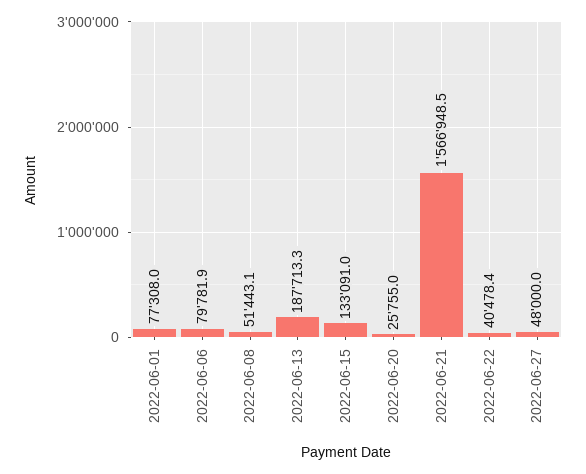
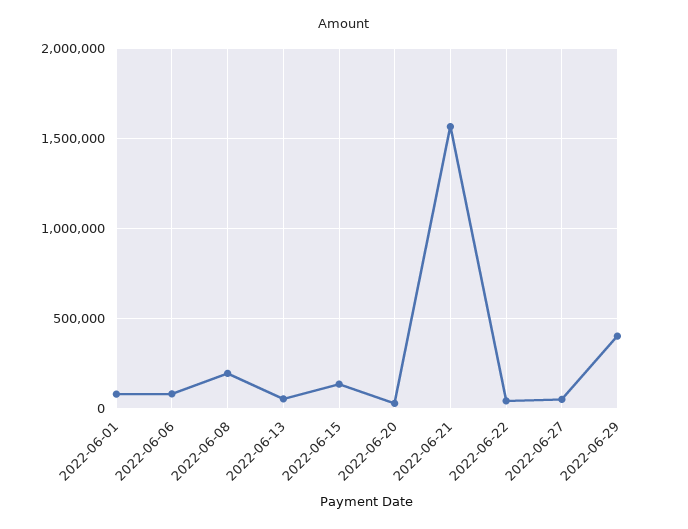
2022-06-08: 51443.1 -> 200000
2022-06-13: 187713.3 -> 50000
2022-06-29: none -> 400000

